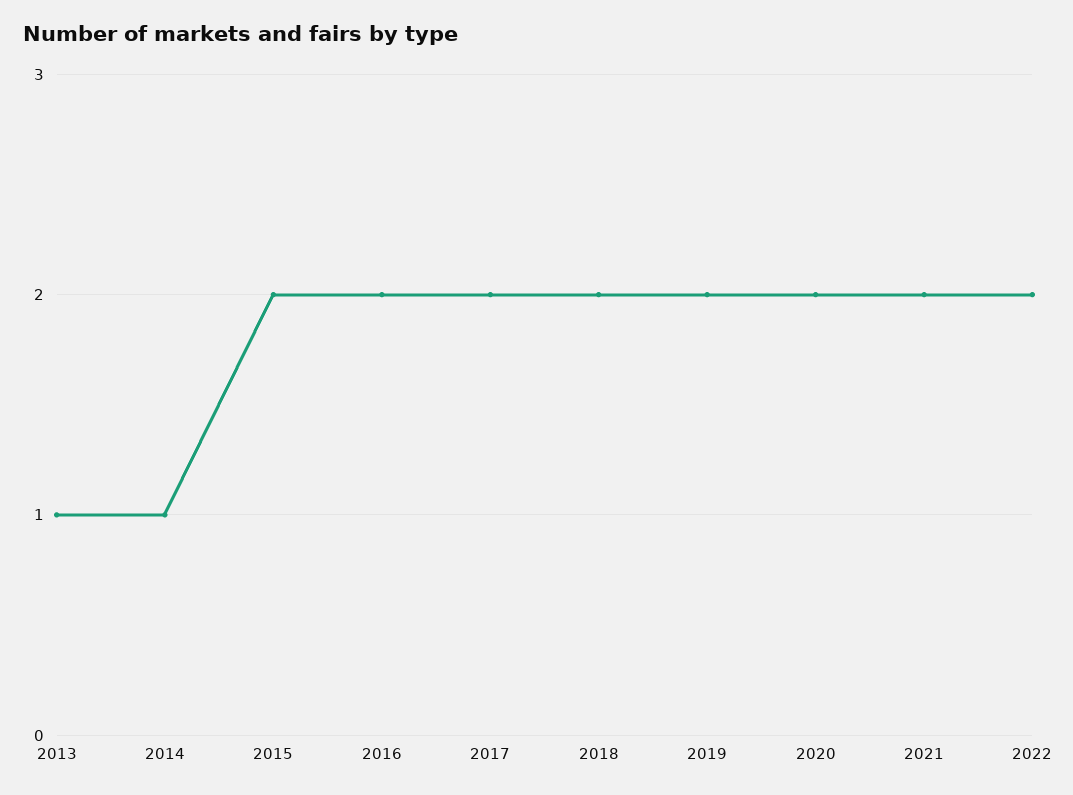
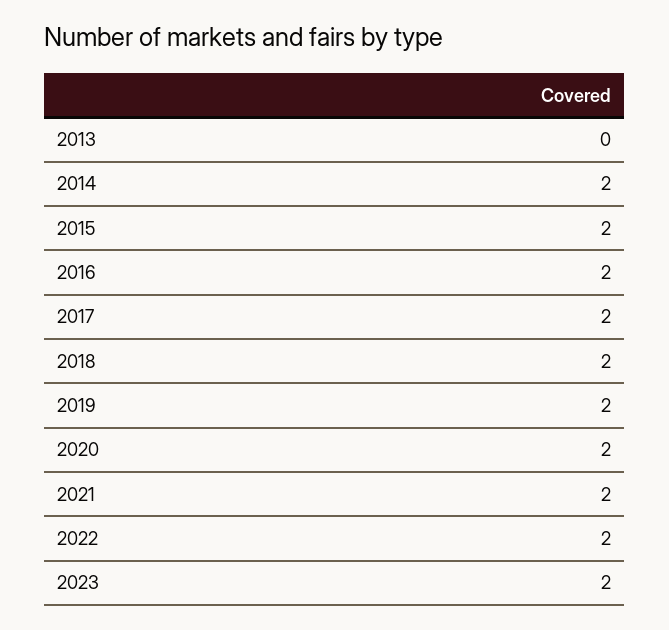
2013: 1 -> 0
2014: 1 -> 2
2023: none -> 2

